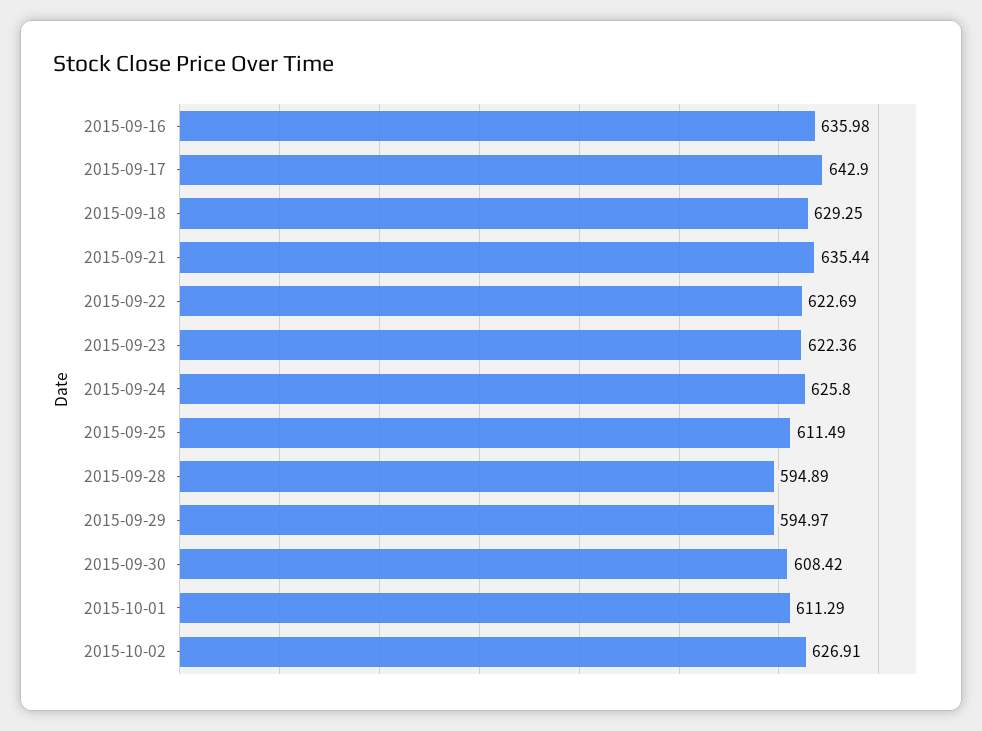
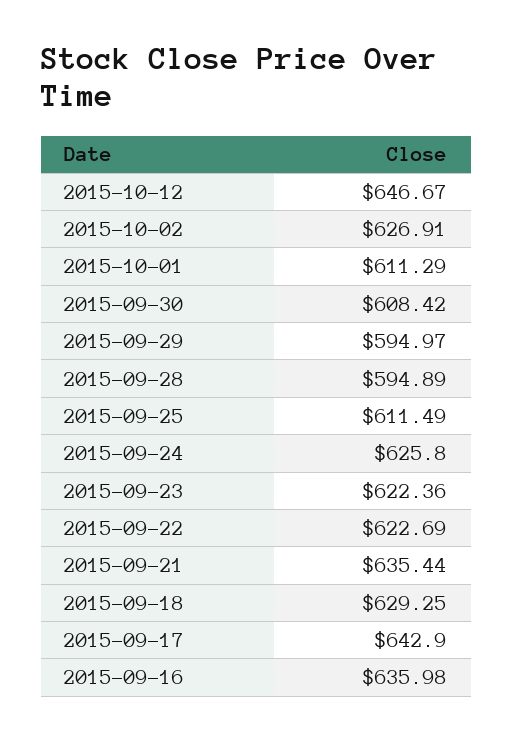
2015-10-12: none -> 646.67

